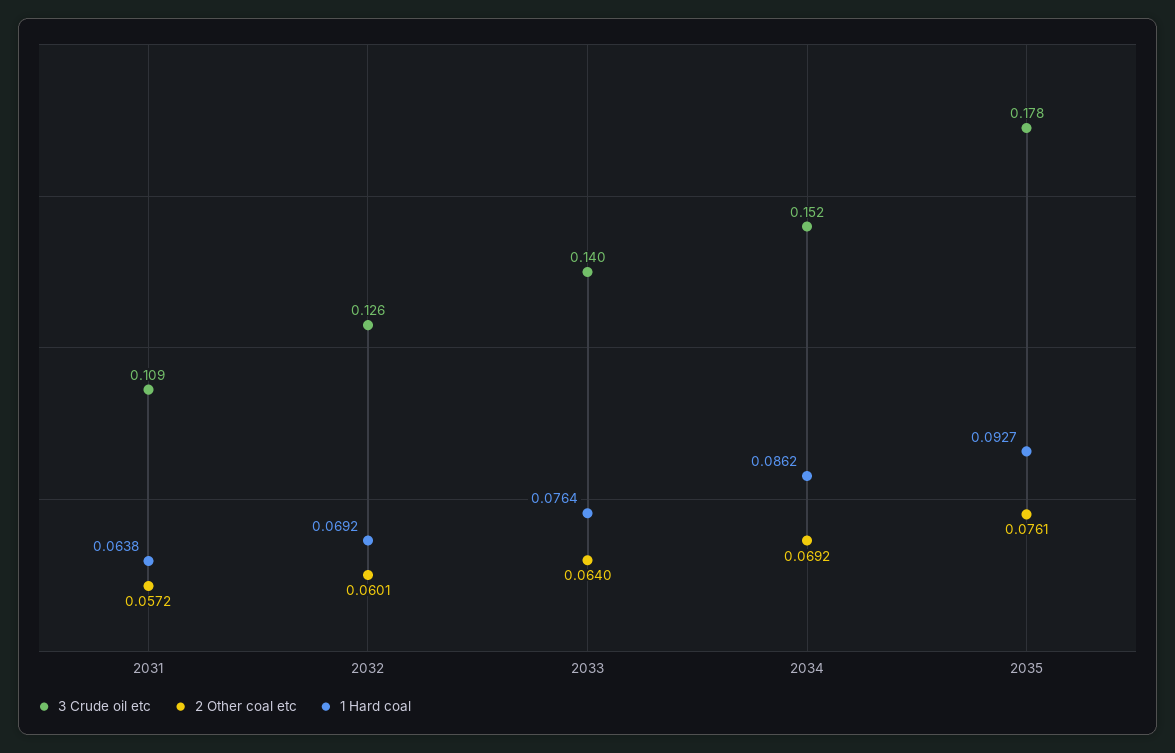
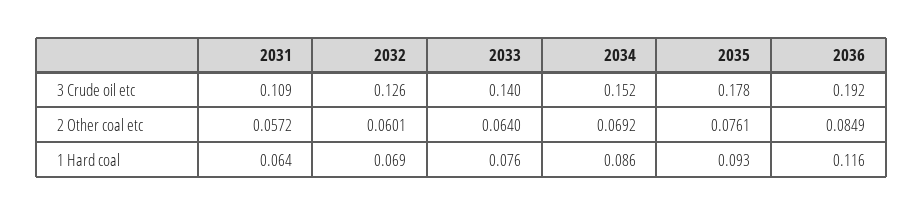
3 Crude oil etc, 2036: none -> 0.192
2 Other coal etc, 2036: none -> 0.0849
1 Hard coal, 2036: none -> 0.116

